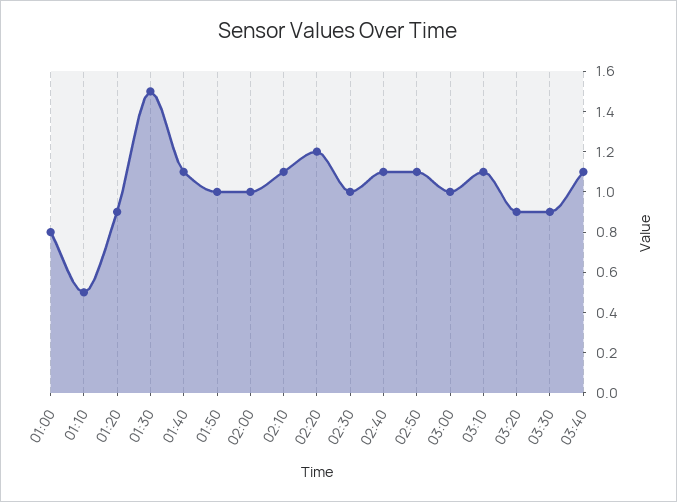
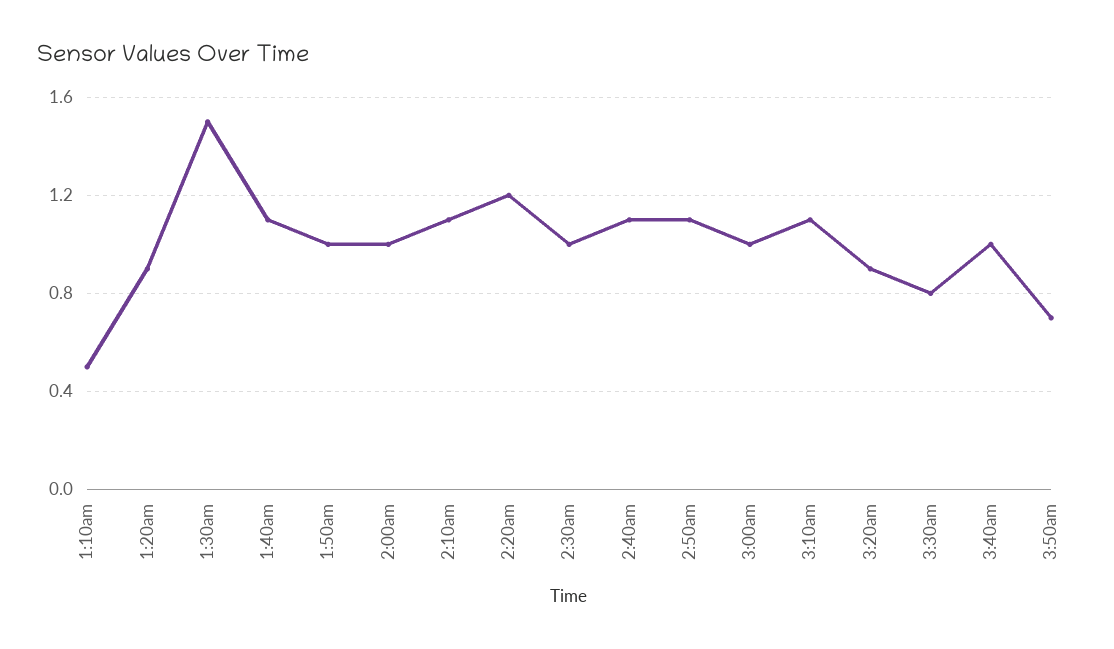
01:00: 0.8 -> none
03:30: 0.9 -> 0.8
03:40: 1.1 -> 1
3:50am: none -> 0.7

